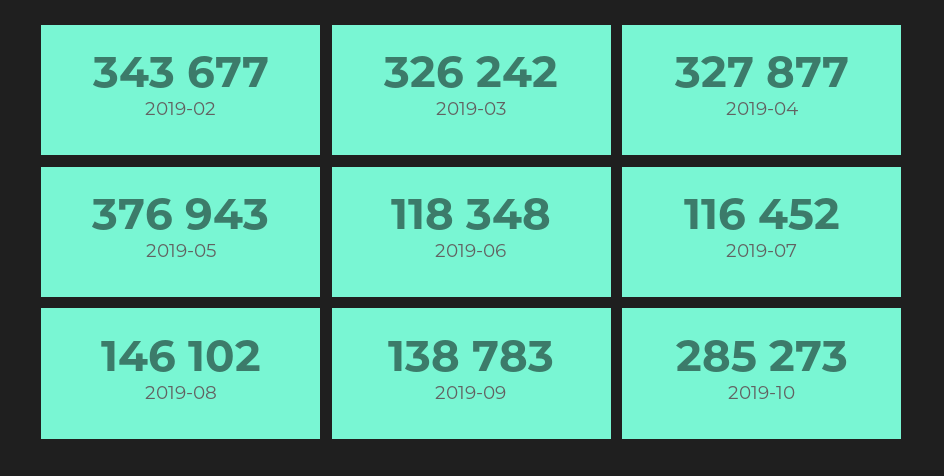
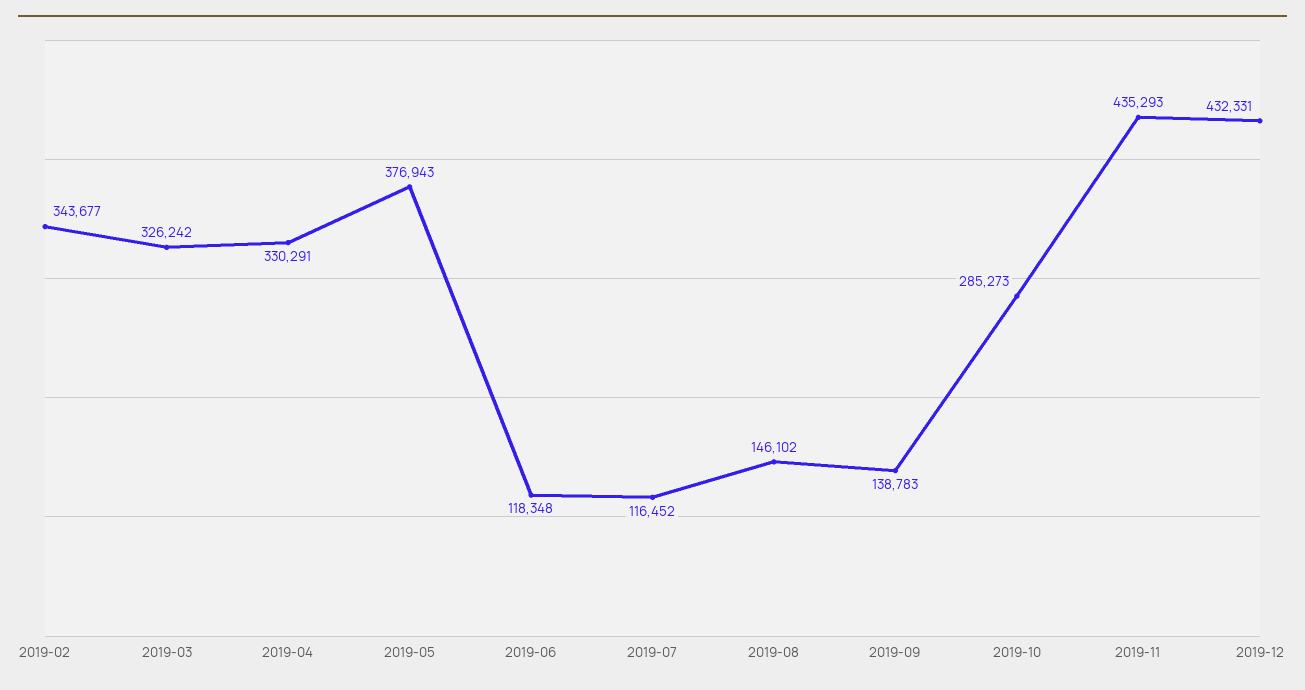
2019-04: 327877 -> 330291
2019-11: none -> 435293
2019-12: none -> 432331

